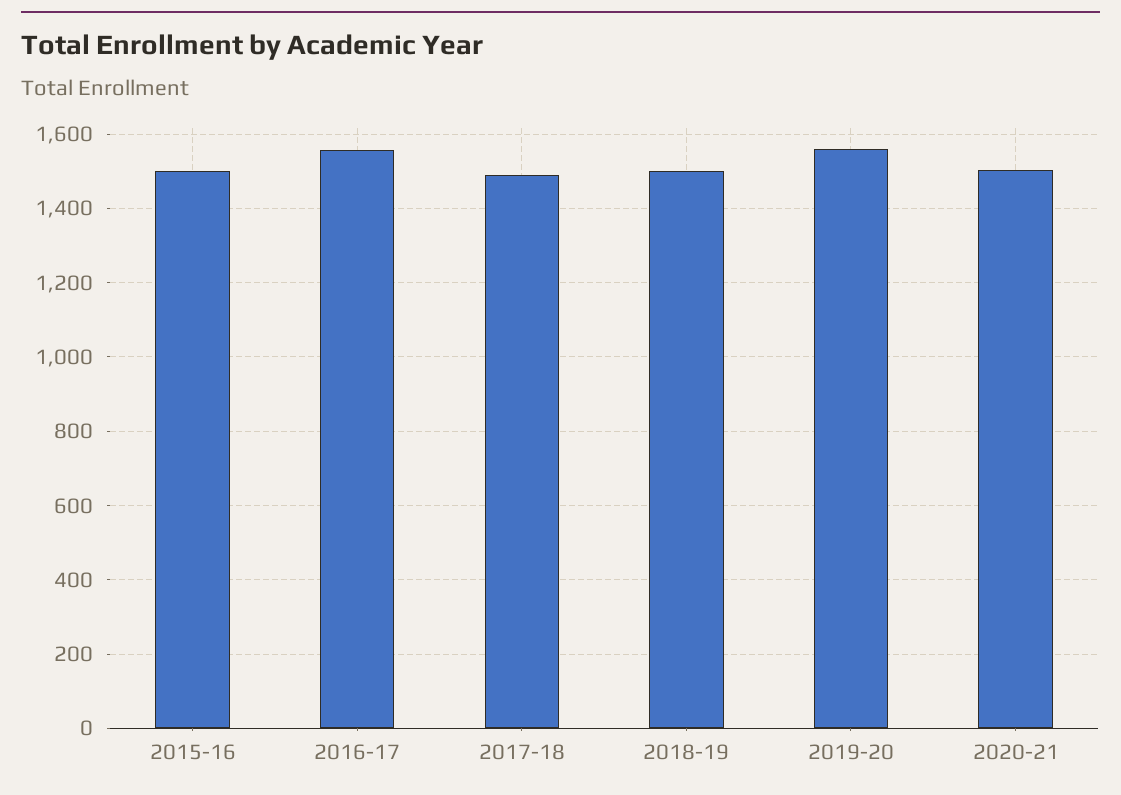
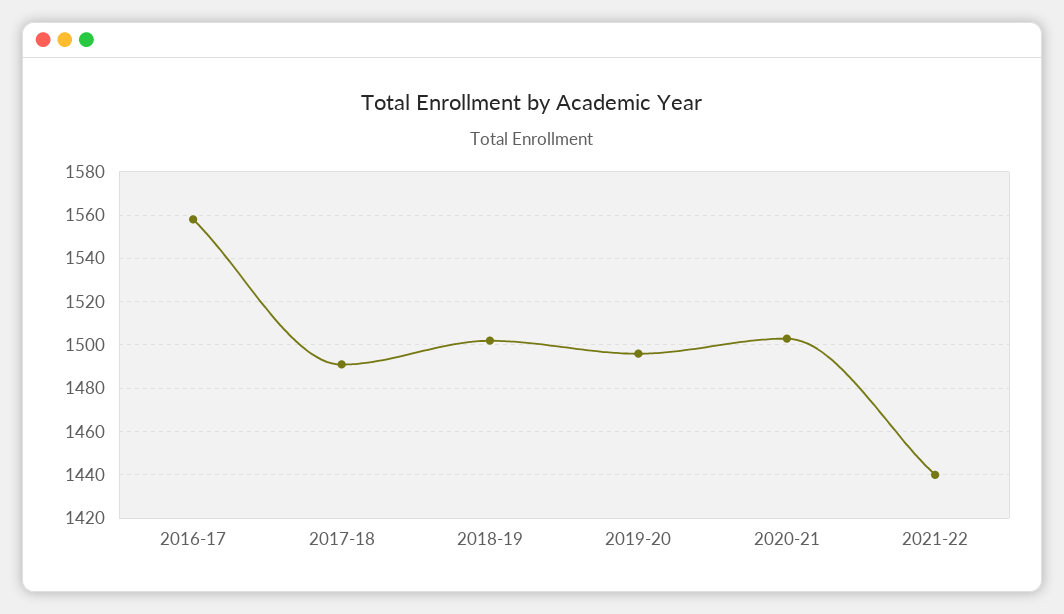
2015-16: 1500 -> none
2019-20: 1560 -> 1495
2021-22: none -> 1440

